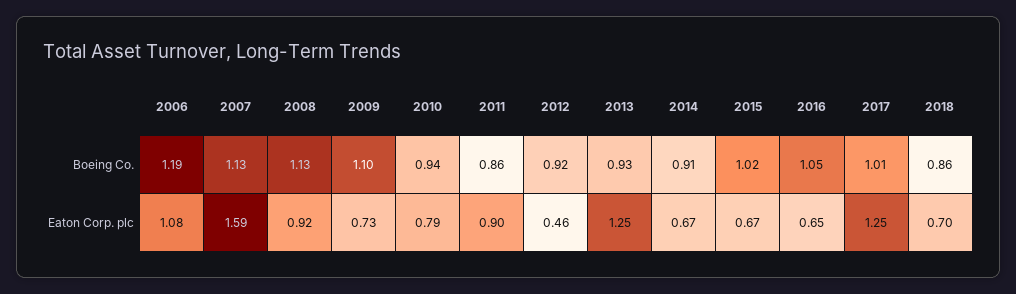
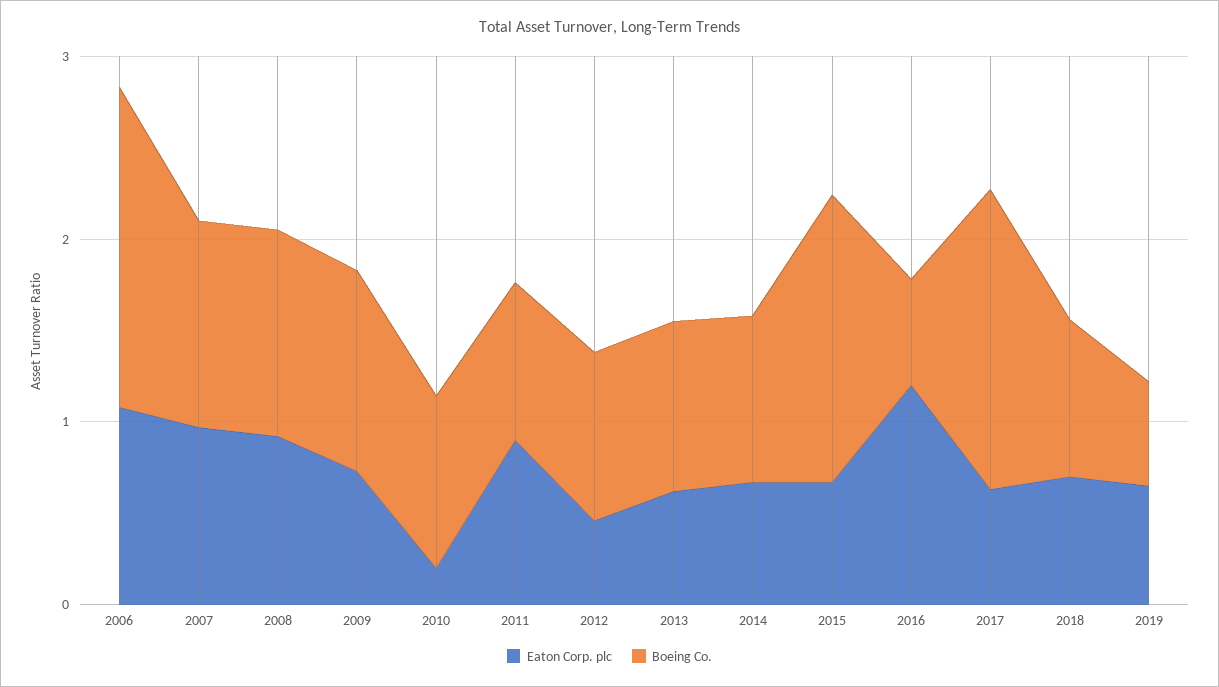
Boeing Co., 2006: 1.19 -> 1.8
Boeing Co., 2015: 1.02 -> 1.6
Boeing Co., 2016: 1.05 -> 0.6
Boeing Co., 2017: 1.01 -> 1.6
Eaton Corp. plc, 2007: 1.59 -> 1
Eaton Corp. plc, 2010: 0.79 -> 0.2
Eaton Corp. plc, 2013: 1.25 -> 0.6
Eaton Corp. plc, 2016: 0.65 -> 1.2
Eaton Corp. plc, 2017: 1.25 -> 0.6
Eaton Corp. plc, 2019: none -> 0.6
Boeing Co., 2019: none -> 0.6

